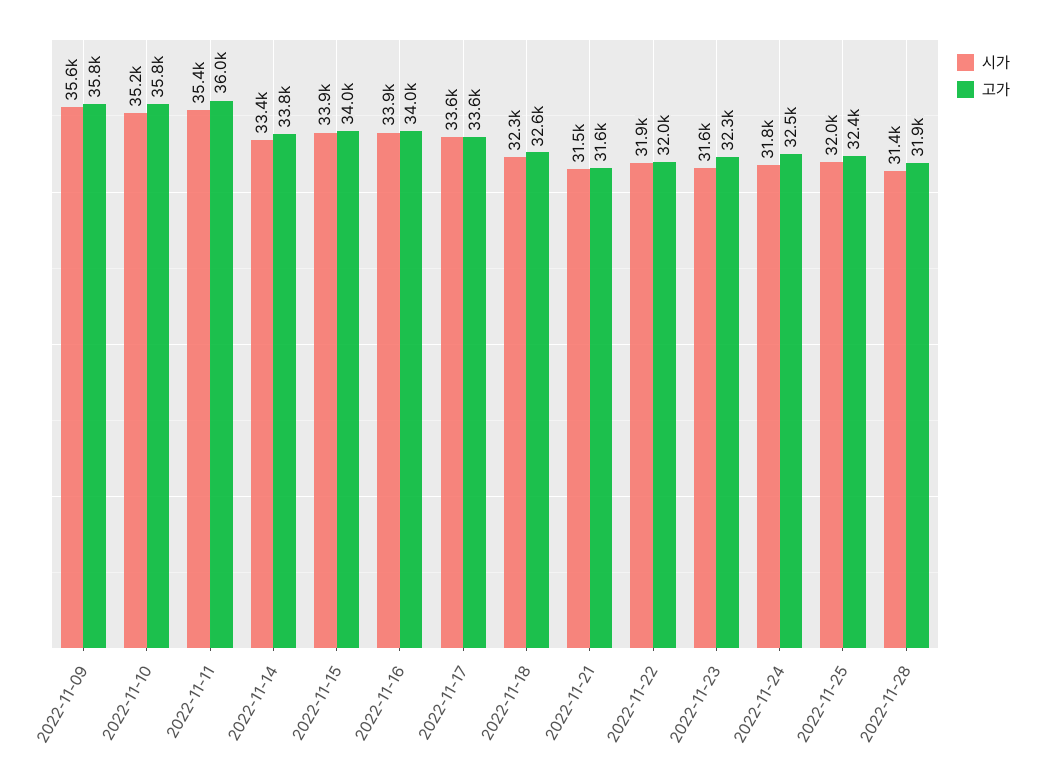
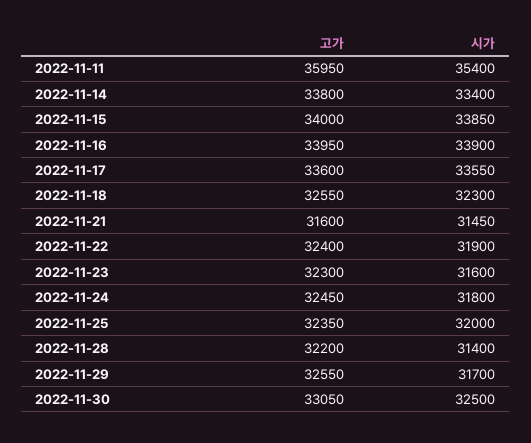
시가, 2022-11-09: 35600 -> none
고가, 2022-11-09: 35800 -> none
시가, 2022-11-10: 35200 -> none
고가, 2022-11-10: 35800 -> none
고가, 2022-11-22: 32000 -> 32400
고가, 2022-11-28: 31900 -> 32200
고가, 2022-11-29: none -> 32550
시가, 2022-11-29: none -> 31700
고가, 2022-11-30: none -> 33050
시가, 2022-11-30: none -> 32500

